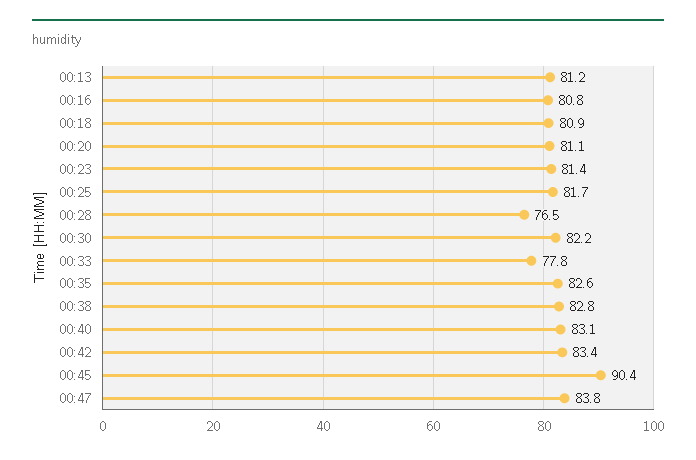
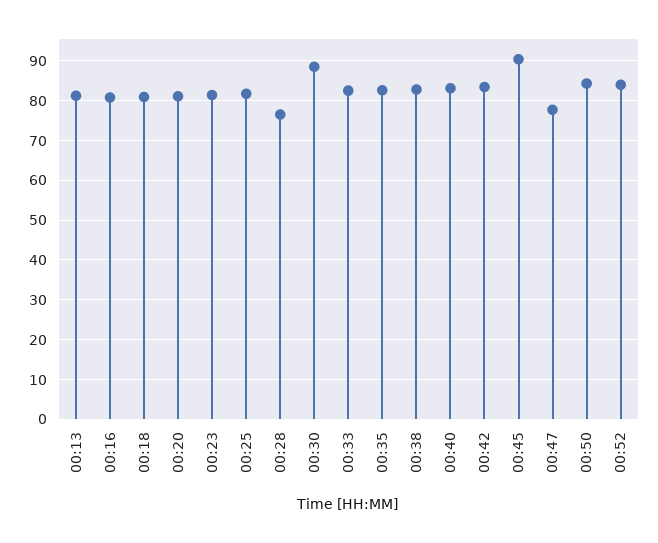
00:30: 82.2 -> 88
00:33: 77.8 -> 82
00:47: 83.8 -> 78
00:50: none -> 84
00:52: none -> 84

